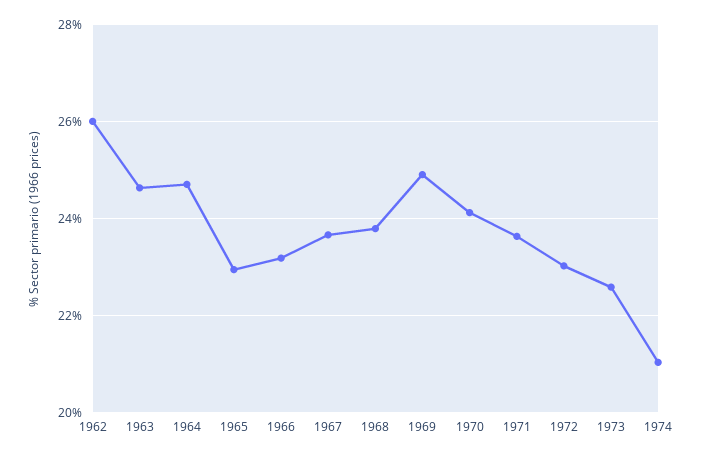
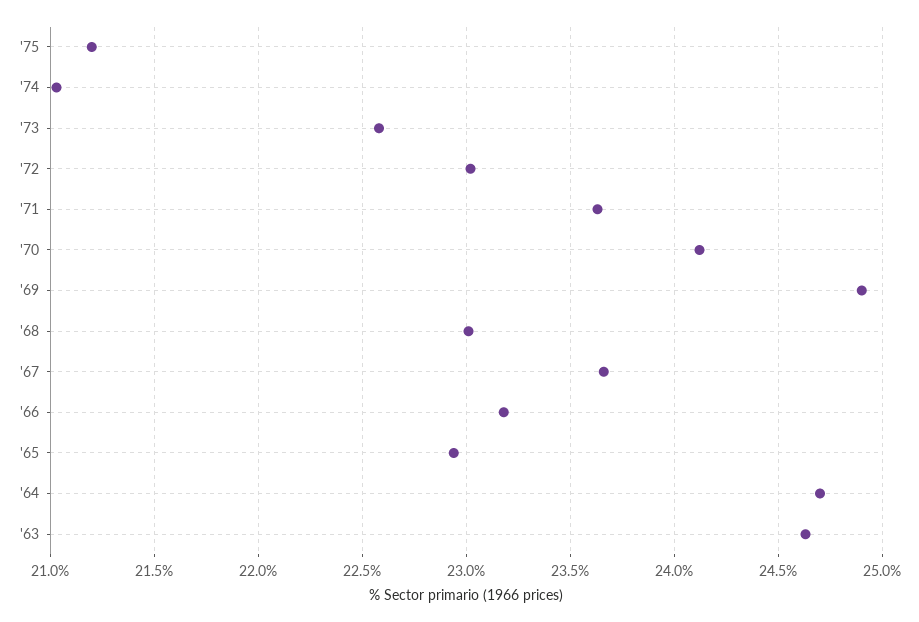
1962: 26 -> none
1968: 23.8 -> 23
'75: none -> 21.2

